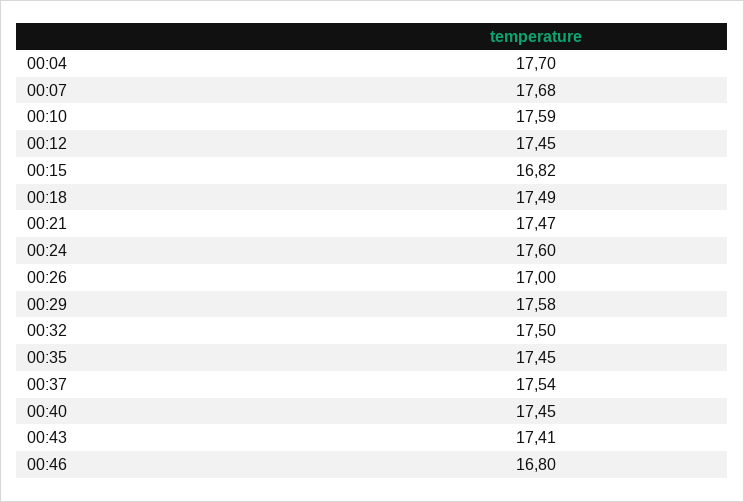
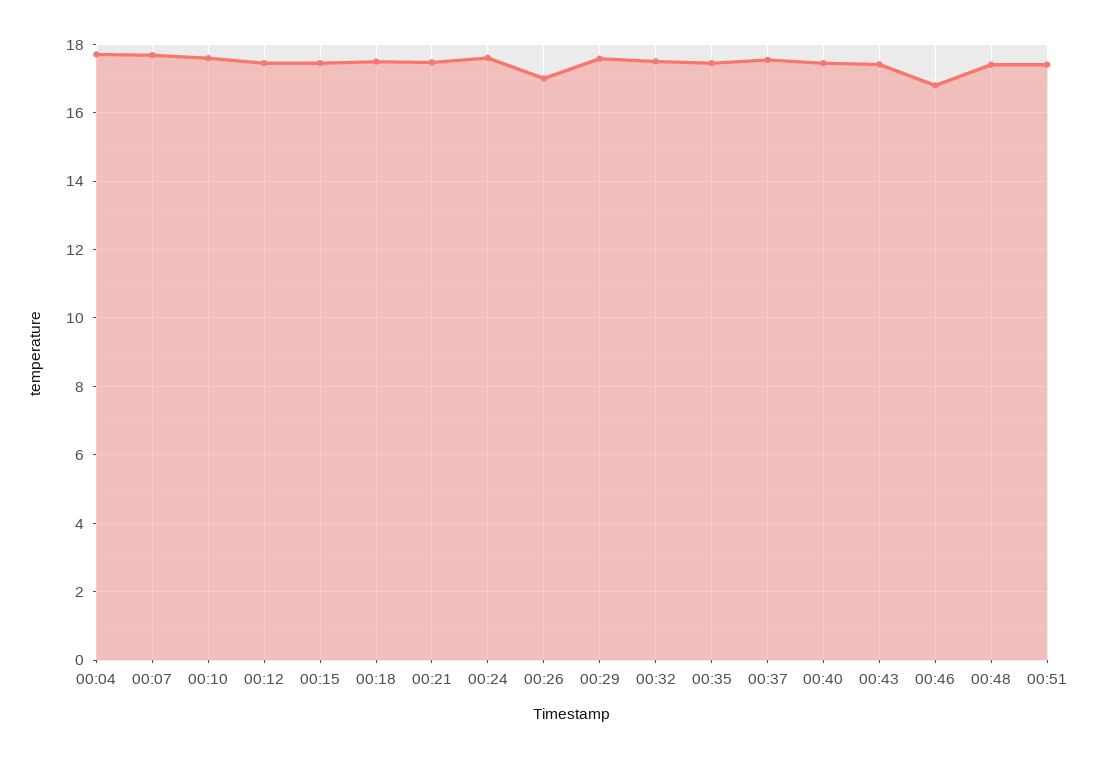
00:15: 16.82 -> 17.4
00:48: none -> 17.4
00:51: none -> 17.4

